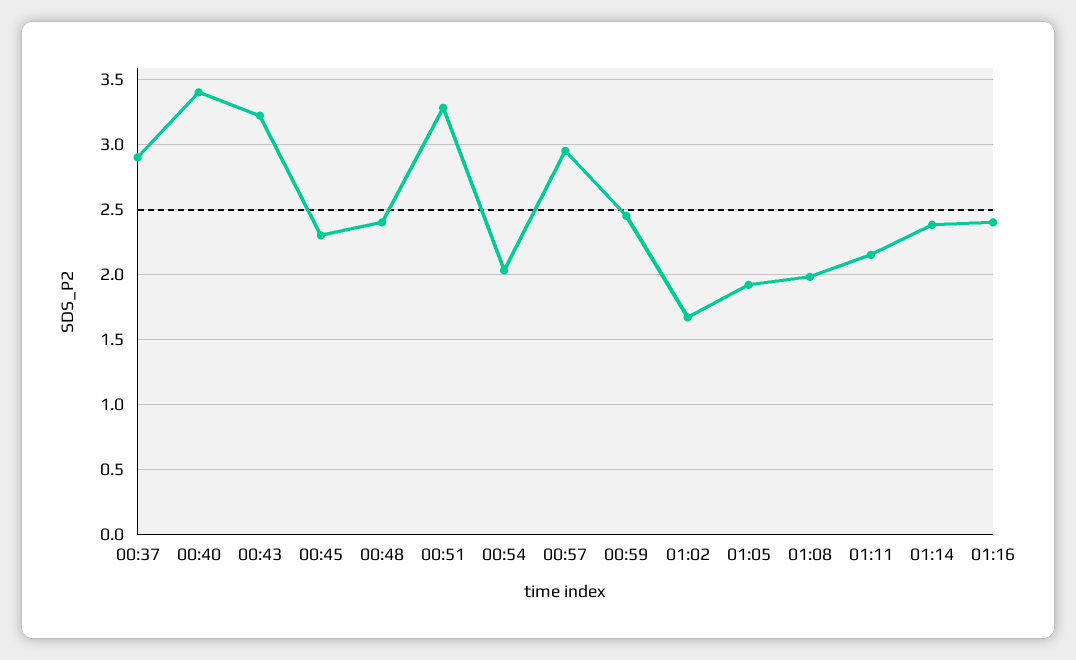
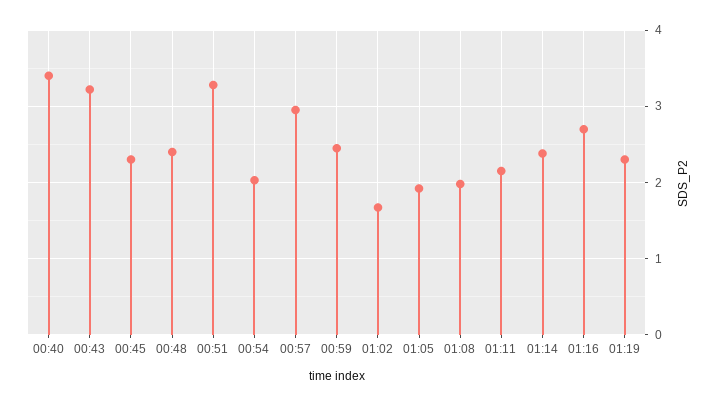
00:37: 2.9 -> none
01:16: 2.4 -> 2.7
01:19: none -> 2.3

